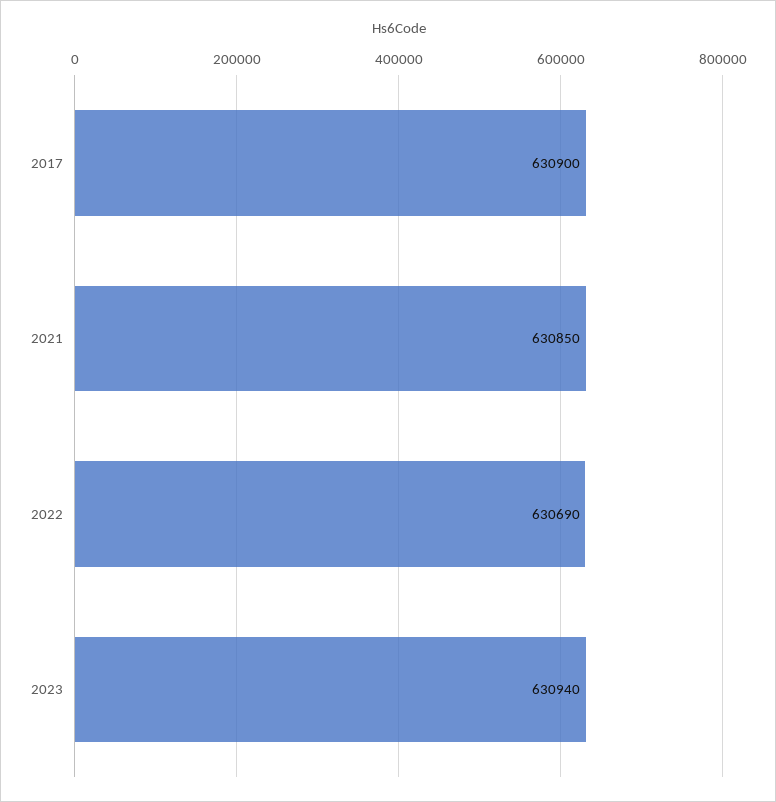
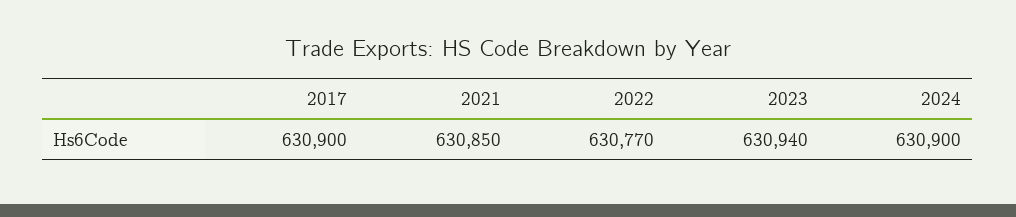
2022: 630690 -> 630770
2024: none -> 630900

